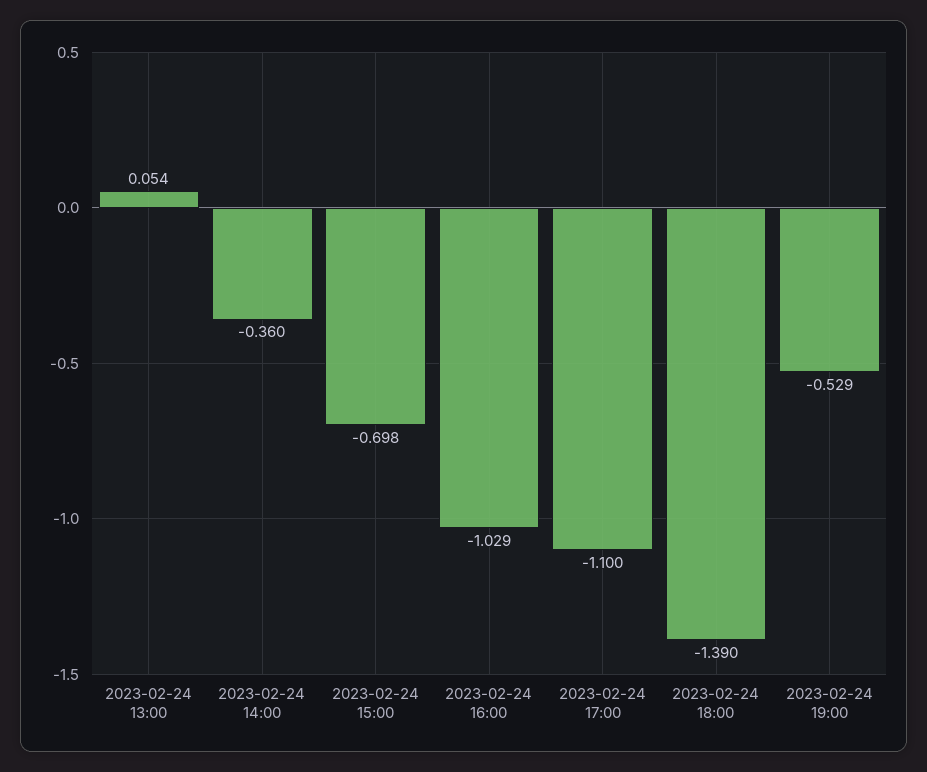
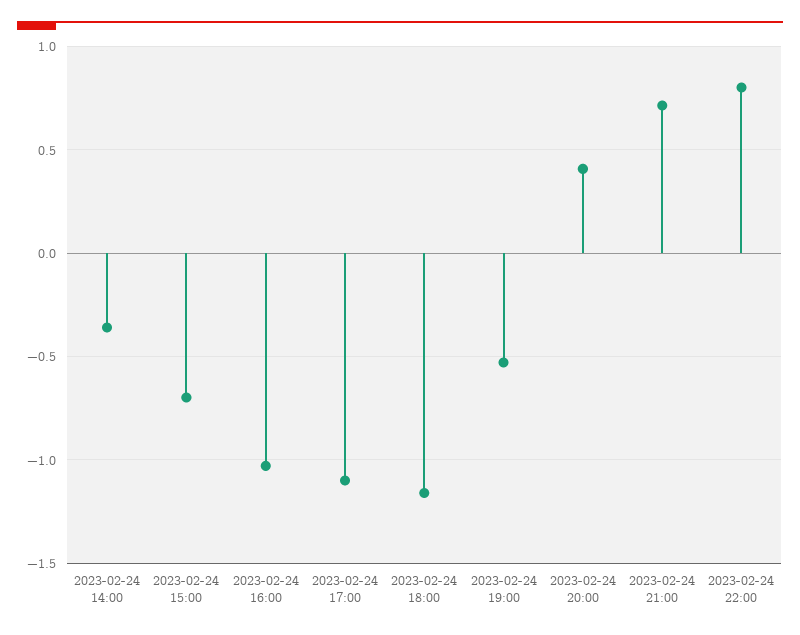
2023-02-24 13:00: 0.054 -> none
2023-02-24 18:00: -1.39 -> -1.15
2023-02-24 20:00: none -> 0.4
2023-02-24 21:00: none -> 0.7
2023-02-24 22:00: none -> 0.8

